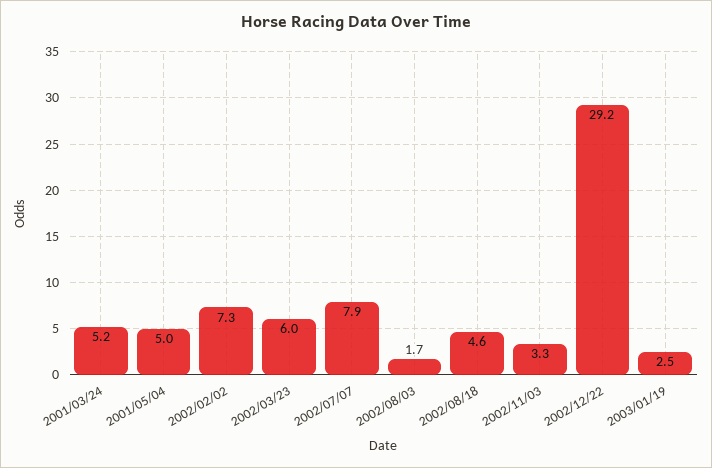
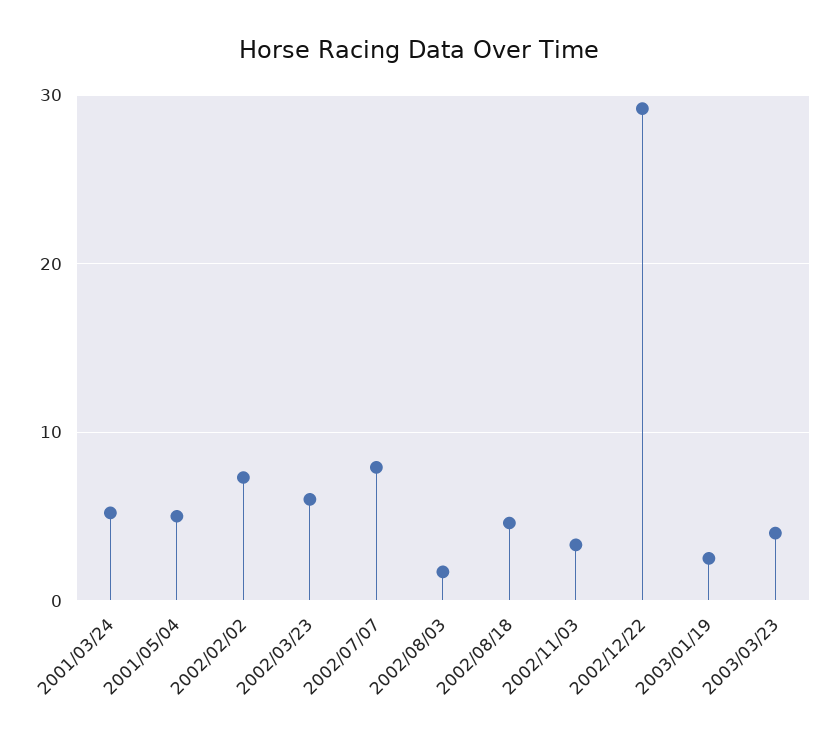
2003/03/23: none -> 4

